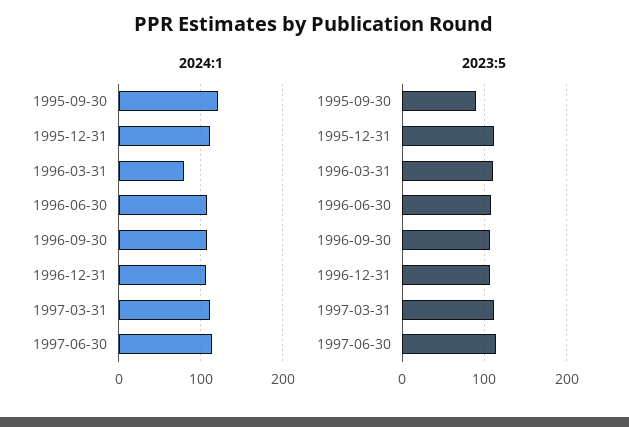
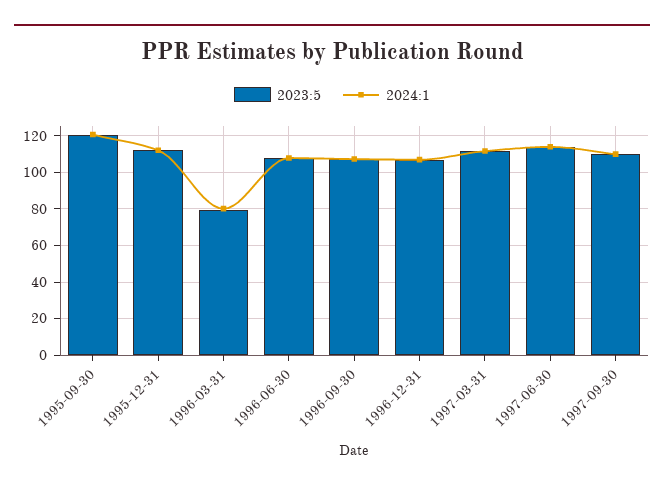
2023:5, 1995-09-30: 90 -> 120
2023:5, 1996-03-31: 110 -> 80
2023:5, 1997-09-30: none -> 110
2024:1, 1997-09-30: none -> 110

